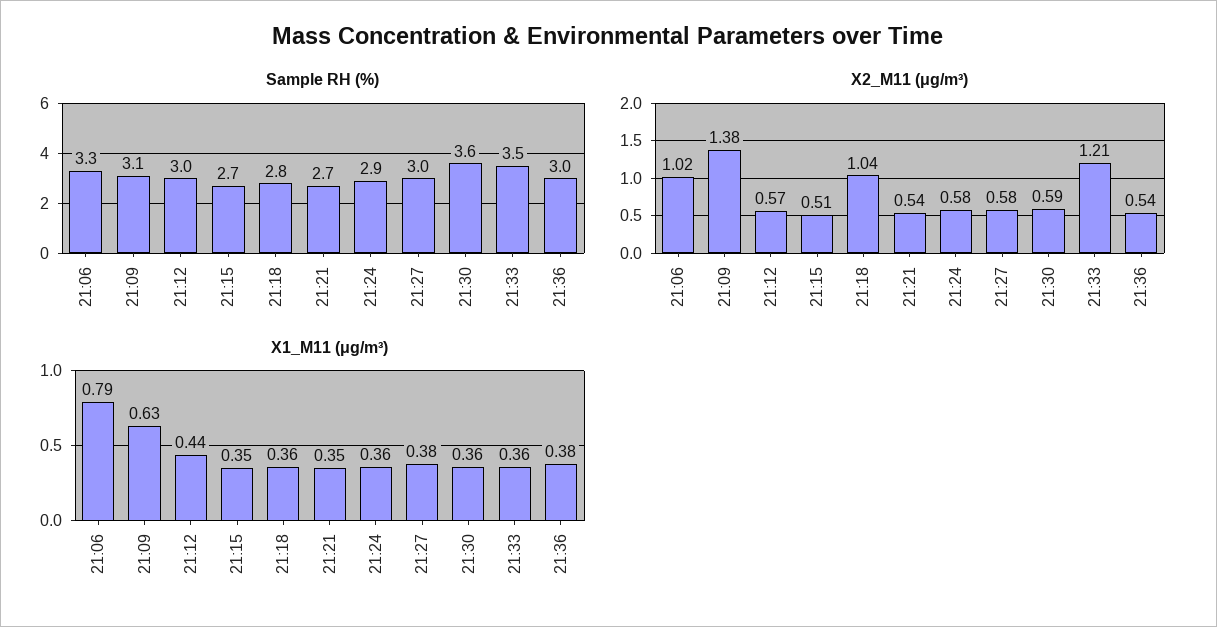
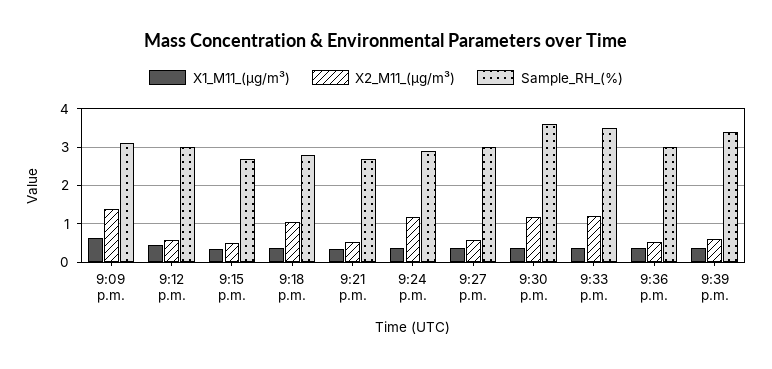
Sample RH (%), 21:06: 3.3 -> none
X2_M11 (μg/m³), 21:06: 1.02 -> none
X2_M11 (μg/m³), 21:24: 0.58 -> 1.2
X2_M11 (μg/m³), 21:30: 0.59 -> 1.2
X1_M11 (μg/m³), 21:06: 0.79 -> none
X1_M11 (μg/m³), 9:39 p.m.: none -> 0.4
X2_M11 (μg/m³), 9:39 p.m.: none -> 0.6
Sample RH (%), 9:39 p.m.: none -> 3.4

